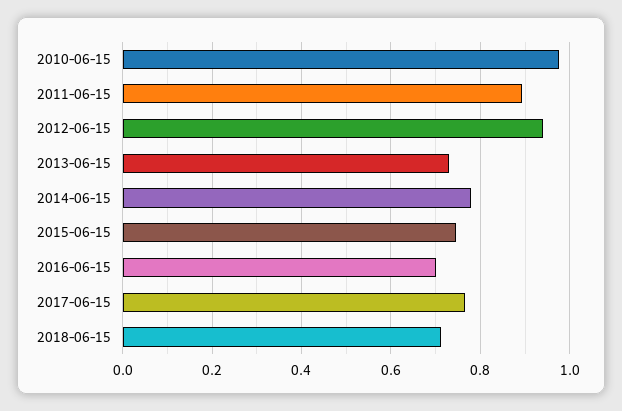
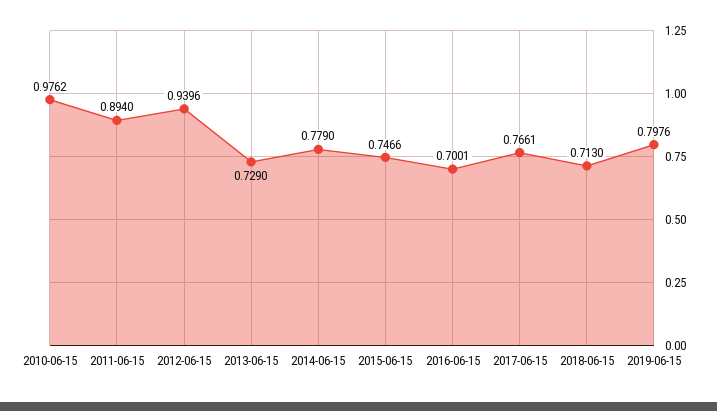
2019-06-15: none -> 0.7976

